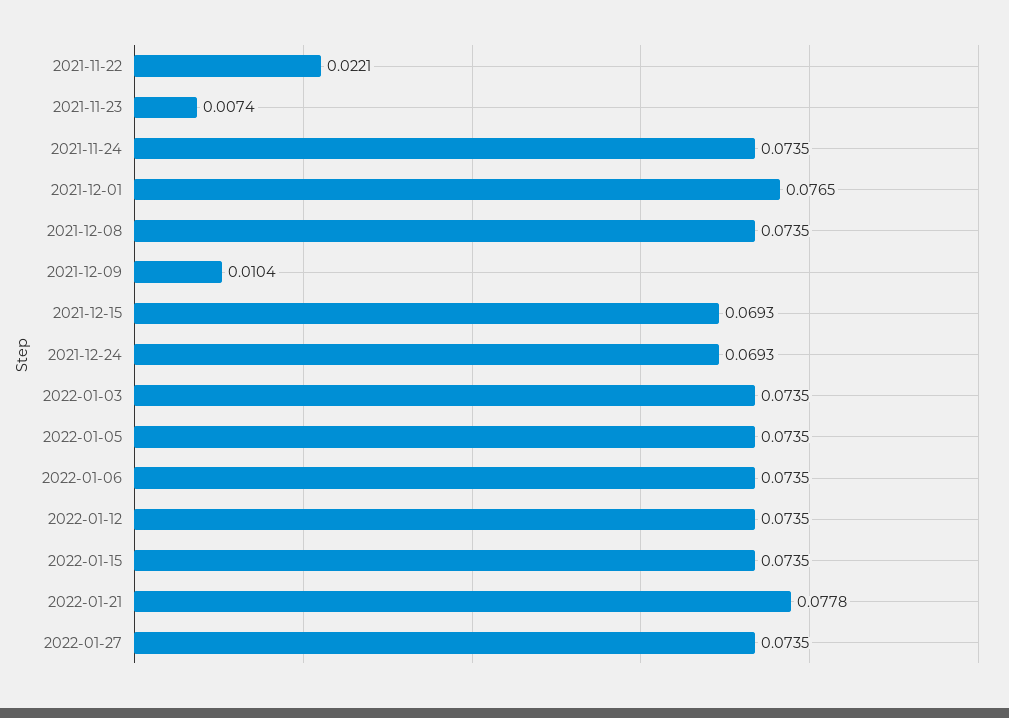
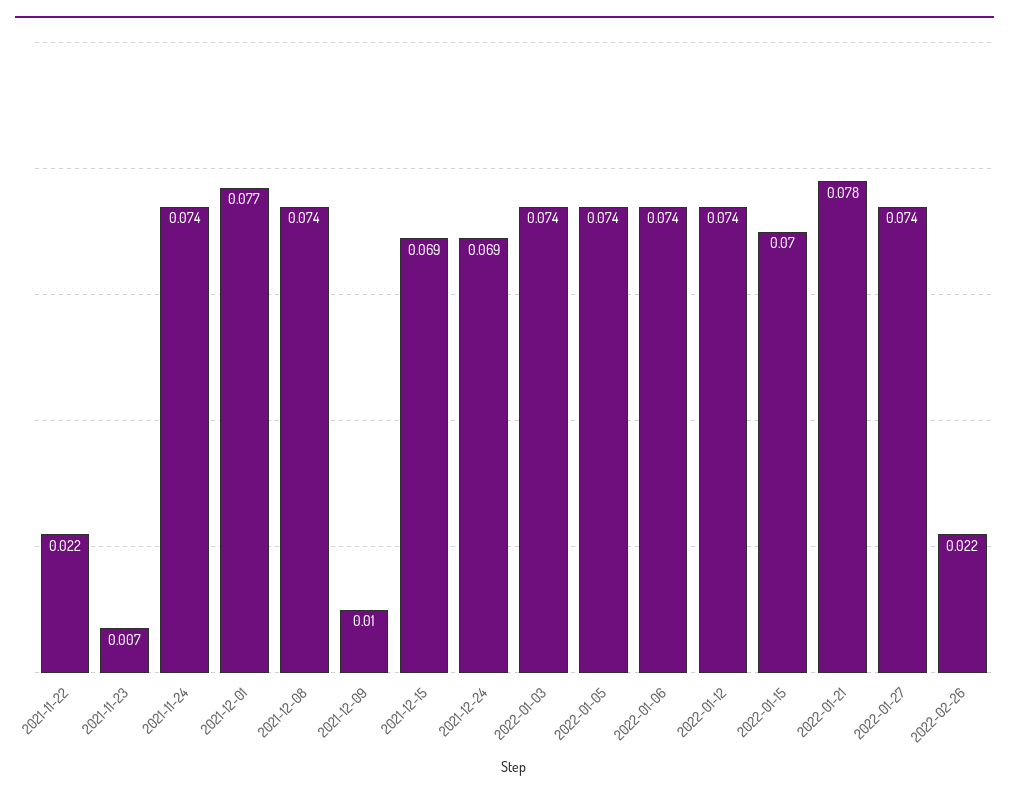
2022-01-15: 0.0735 -> 0.07
2022-02-26: none -> 0.022

